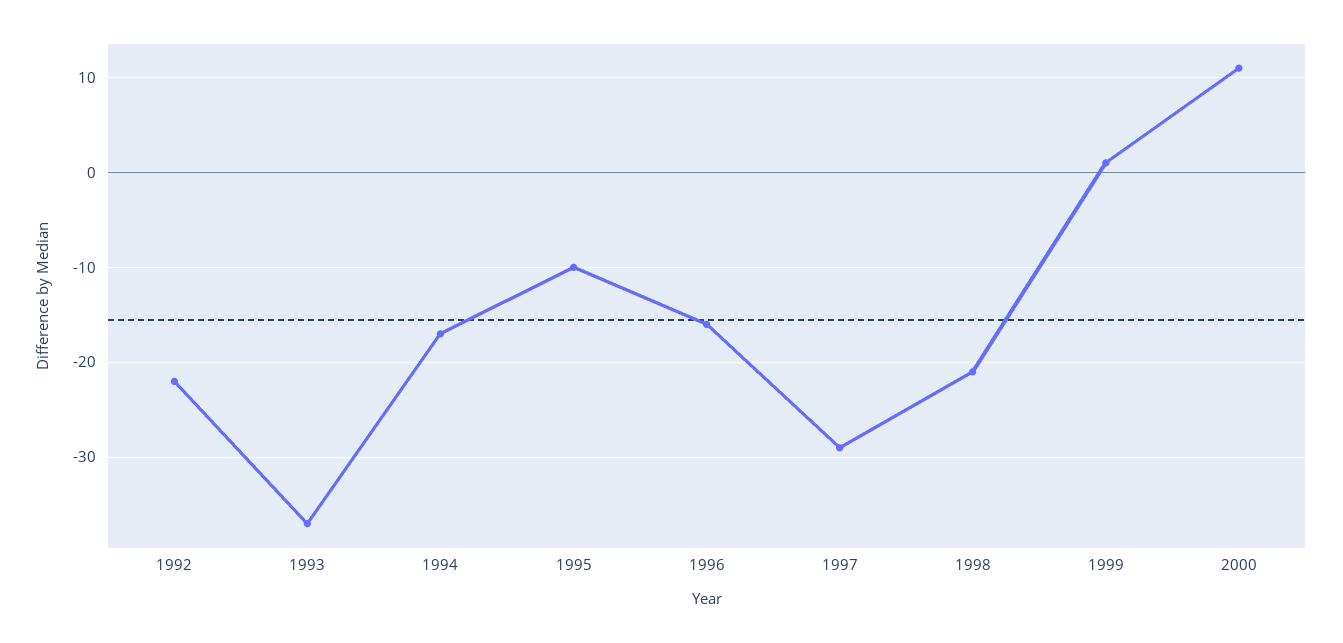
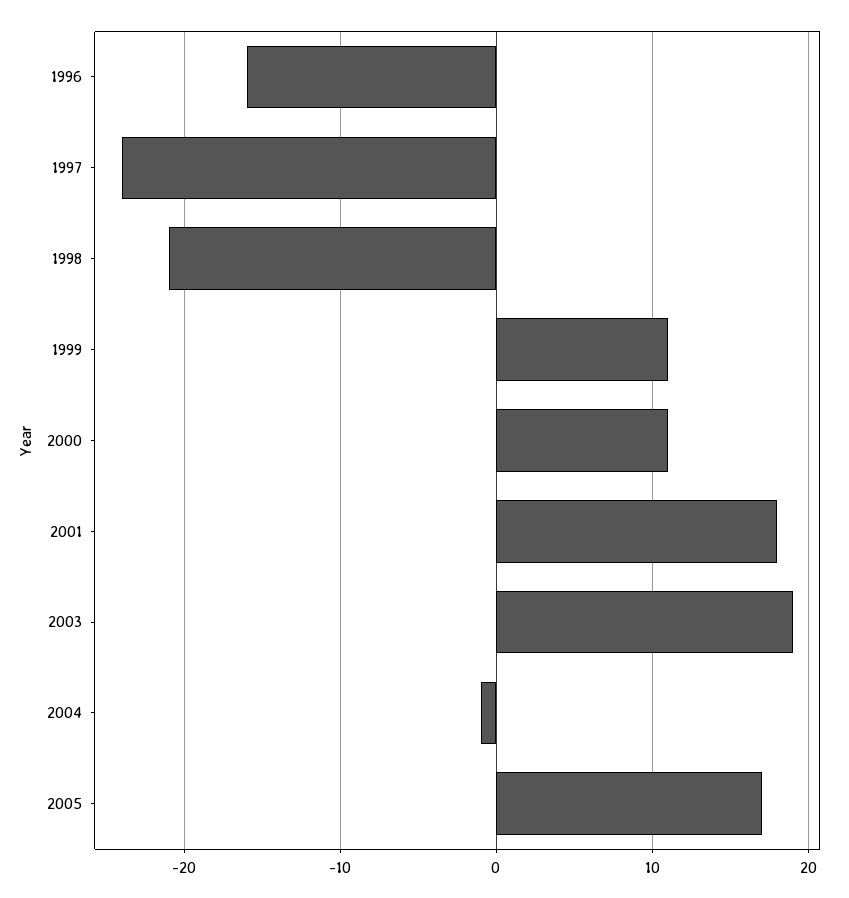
1992: -22 -> none
1993: -37 -> none
1994: -17 -> none
1995: -10 -> none
1997: -29 -> -24
1999: 1 -> 11
2001: none -> 18
2003: none -> 19
2004: none -> -1
2005: none -> 17

